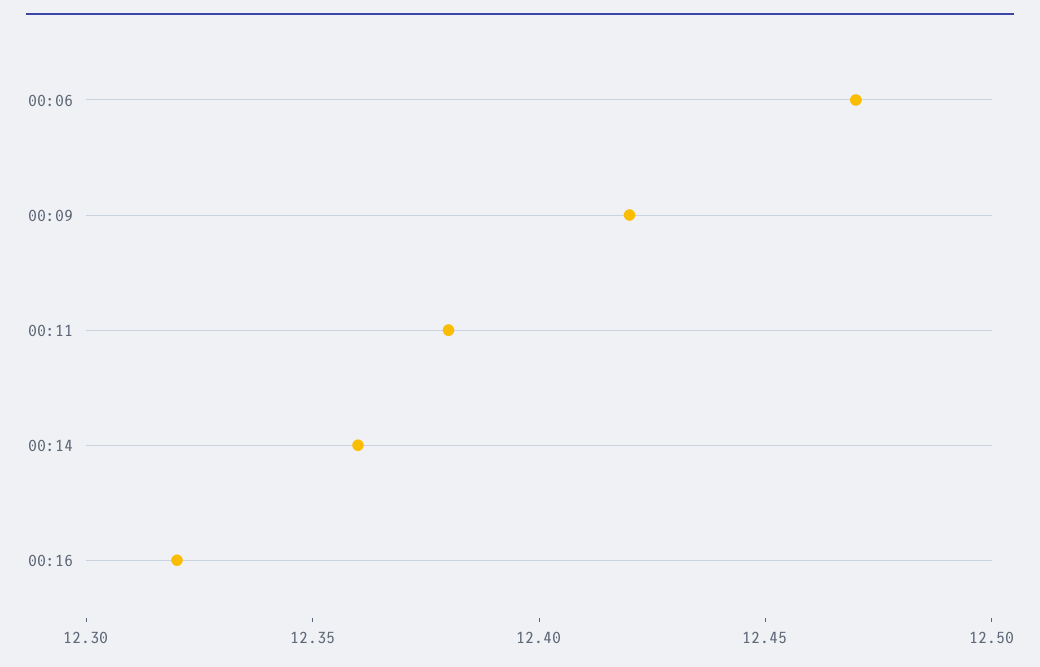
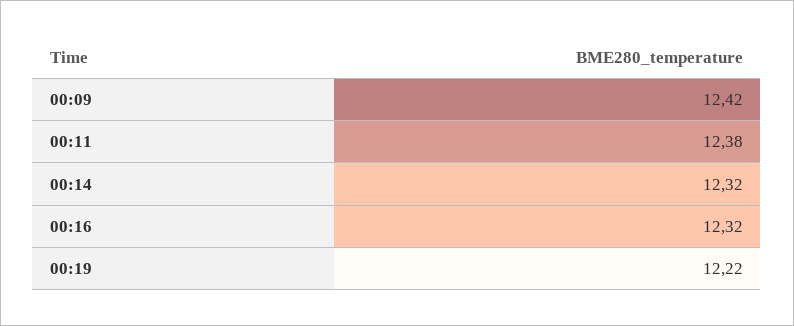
00:06: 12.47 -> none
00:14: 12.36 -> 12.32
00:19: none -> 12.22

